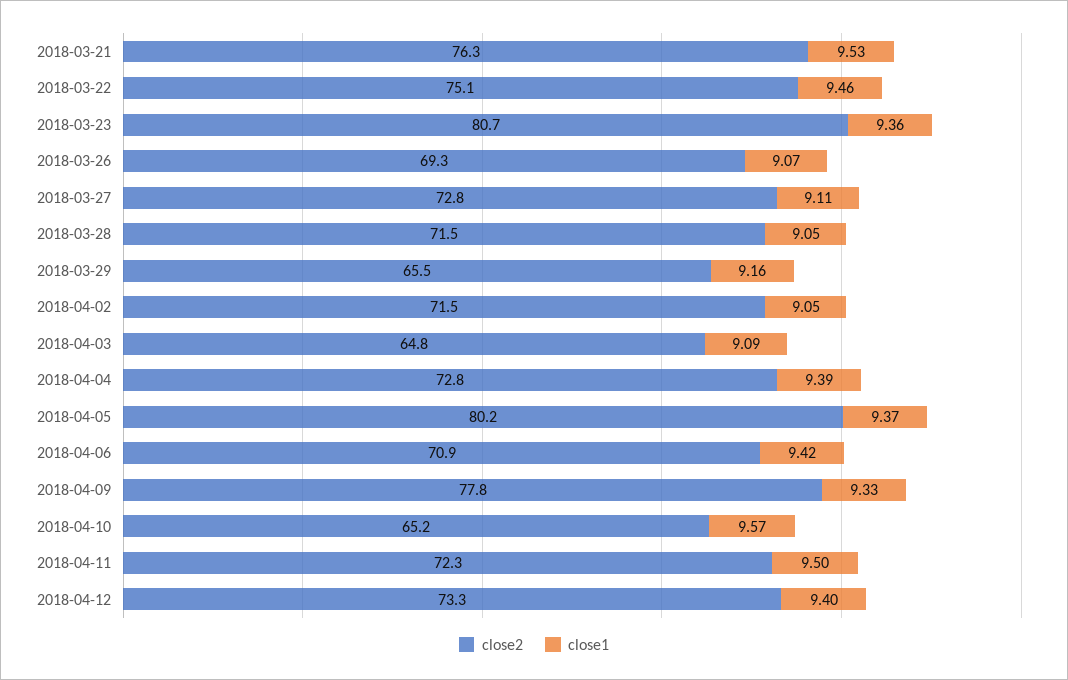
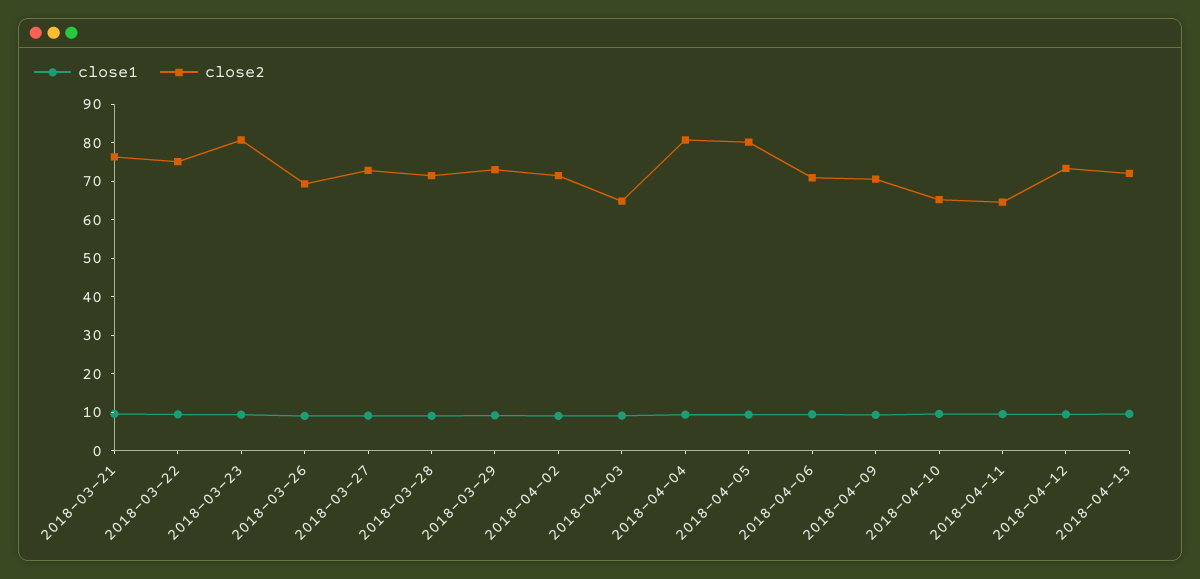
close2, 2018-03-29: 65.5 -> 72.5
close2, 2018-04-04: 72.8 -> 80
close2, 2018-04-09: 77.8 -> 70
close2, 2018-04-11: 72.3 -> 65
close1, 2018-04-13: none -> 10
close2, 2018-04-13: none -> 72.5

